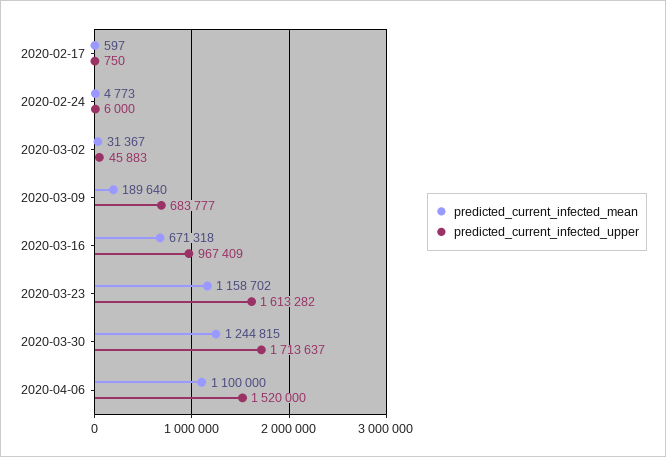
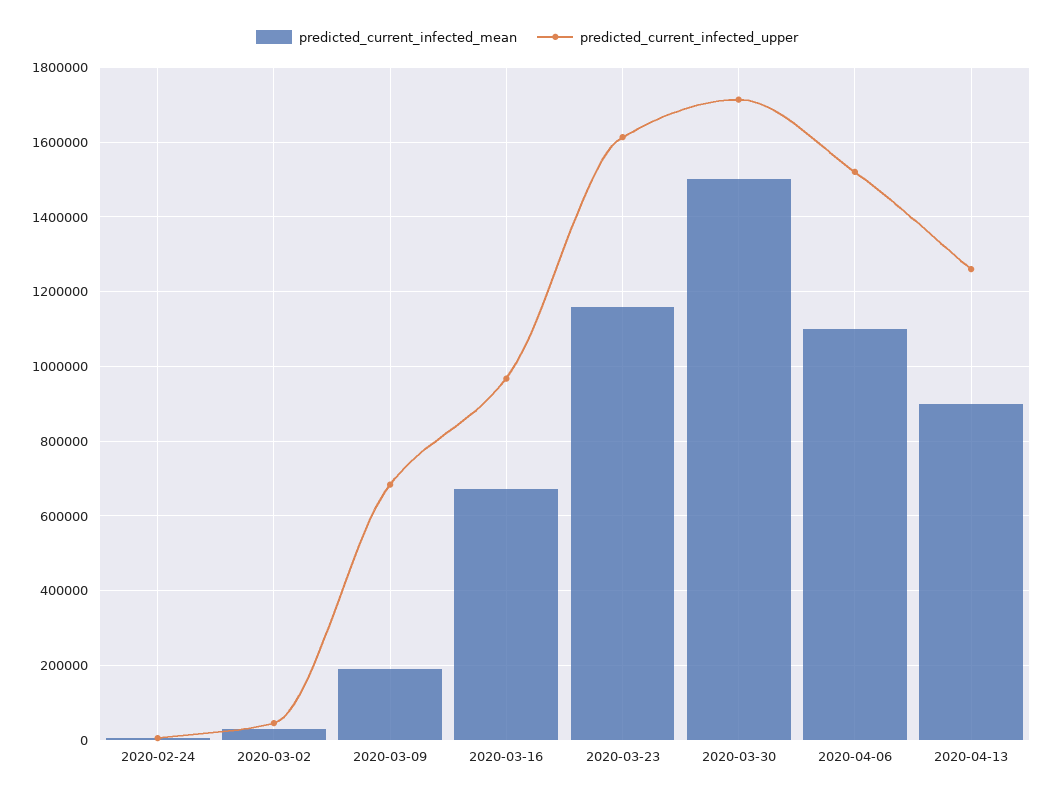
predicted_current_infected_mean, 2020-02-17: 597 -> none
predicted_current_infected_upper, 2020-02-17: 750 -> none
predicted_current_infected_mean, 2020-03-30: 1244815 -> 1500000
predicted_current_infected_mean, 2020-04-13: none -> 900000
predicted_current_infected_upper, 2020-04-13: none -> 1260000

